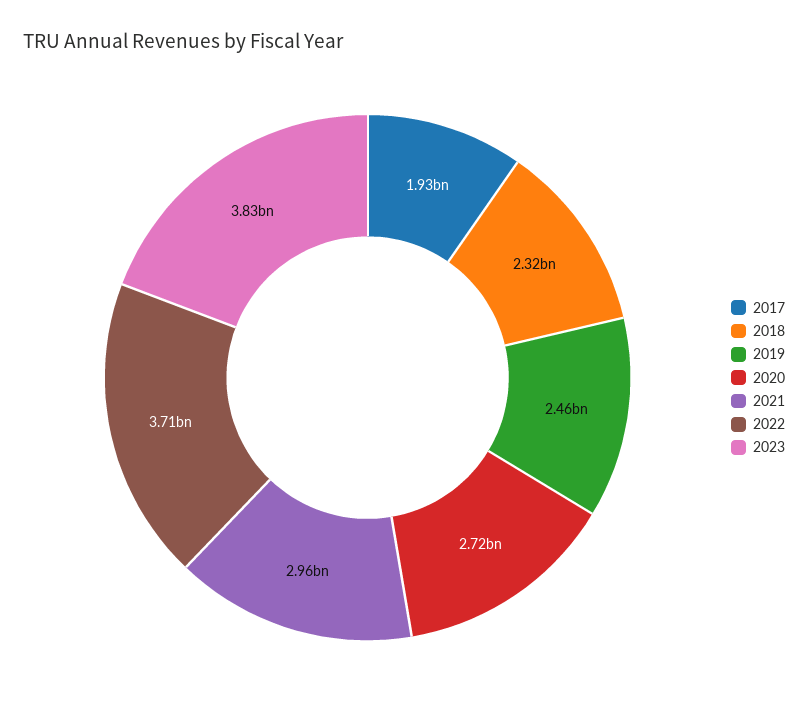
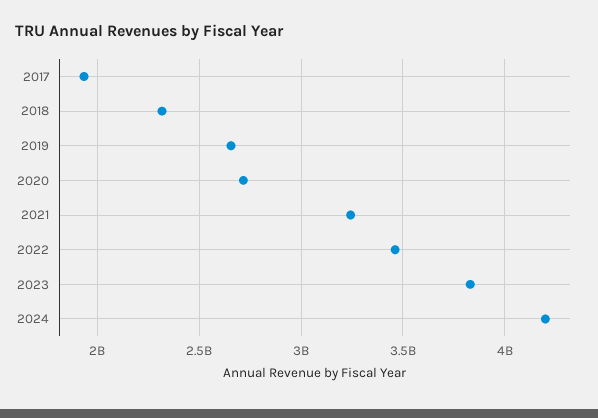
2019: 2460000000 -> 2650000000
2021: 2960000000 -> 3250000000
2022: 3710000000 -> 3450000000
2024: none -> 4200000000

